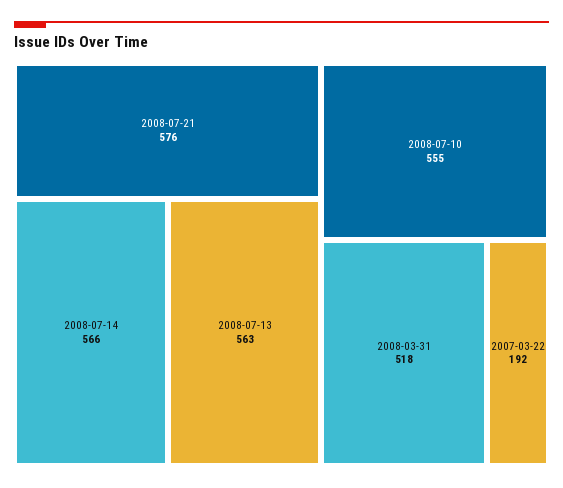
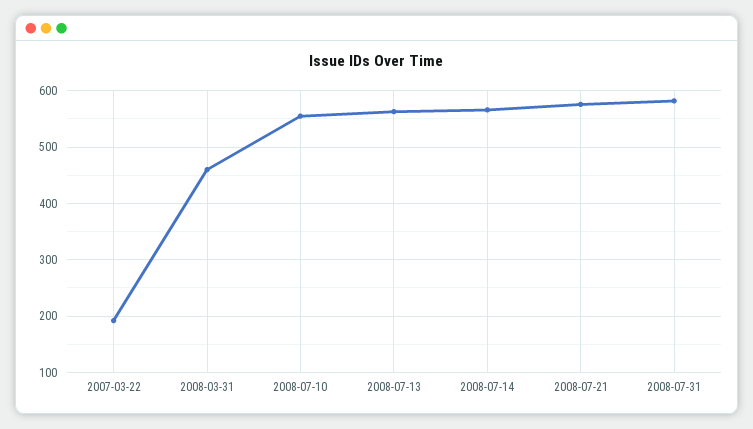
2008-03-31: 518 -> 460
2008-07-31: none -> 580

